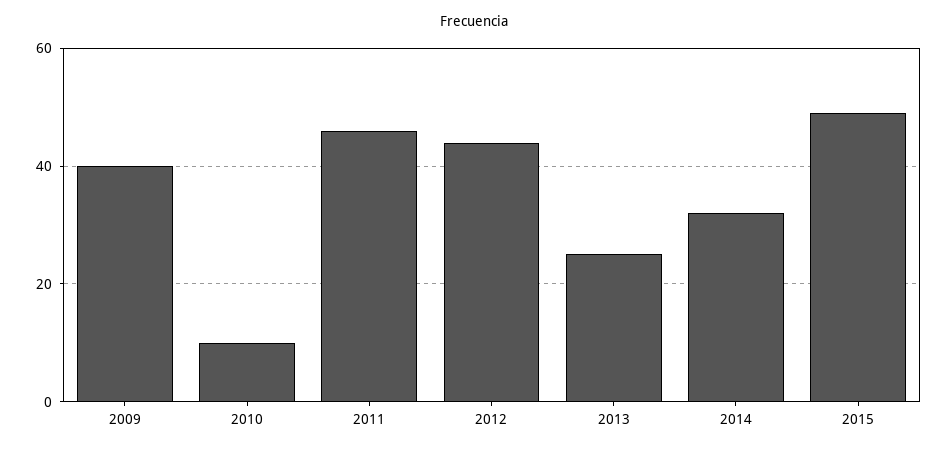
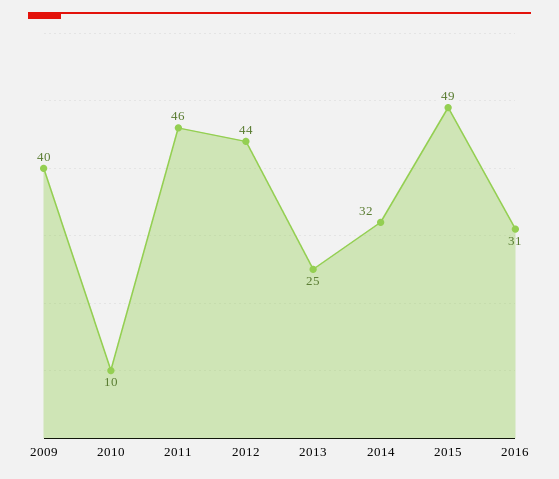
2016: none -> 31

